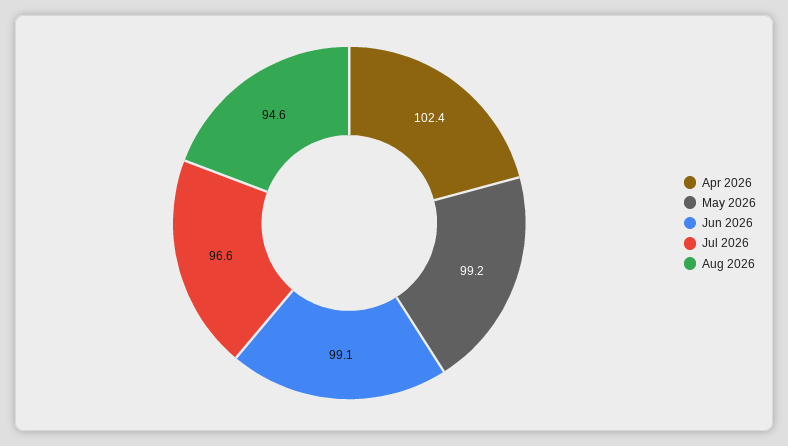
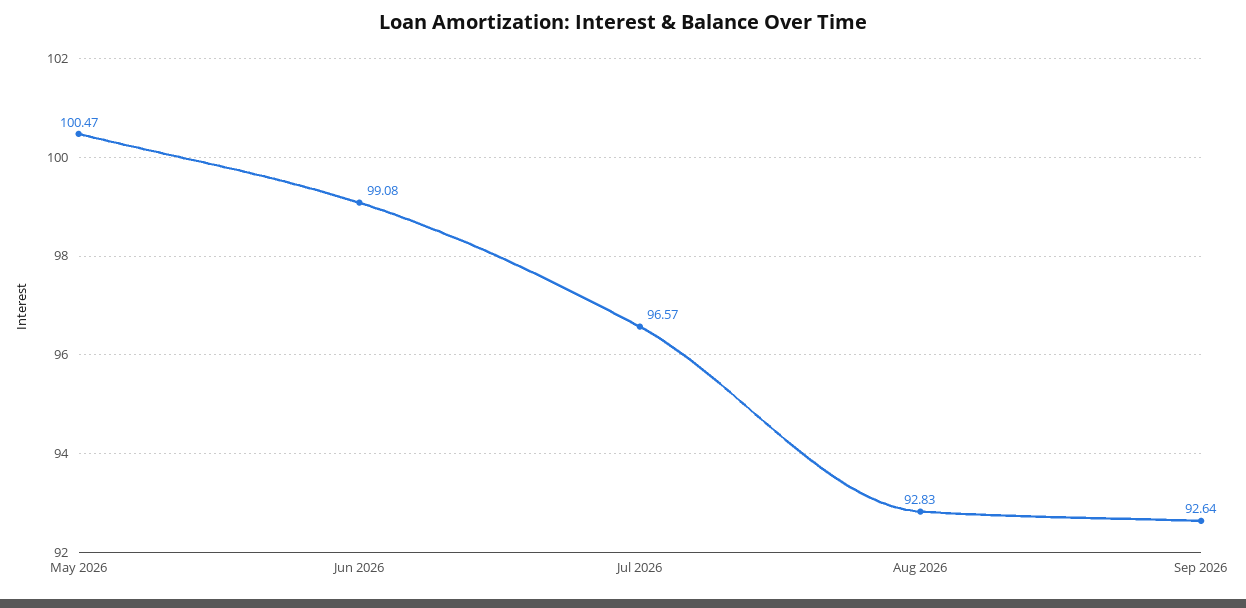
Apr 2026: 102.4 -> none
May 2026: 99.2 -> 100.47
Aug 2026: 94.6 -> 92.83
Sep 2026: none -> 92.64

